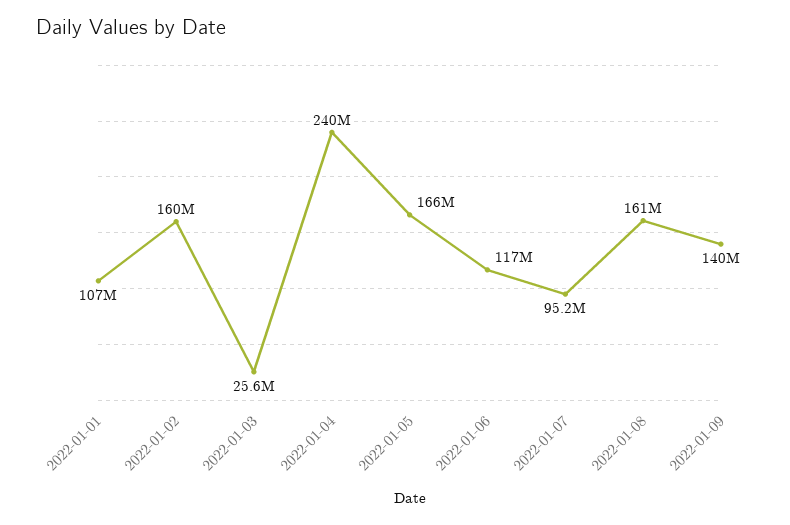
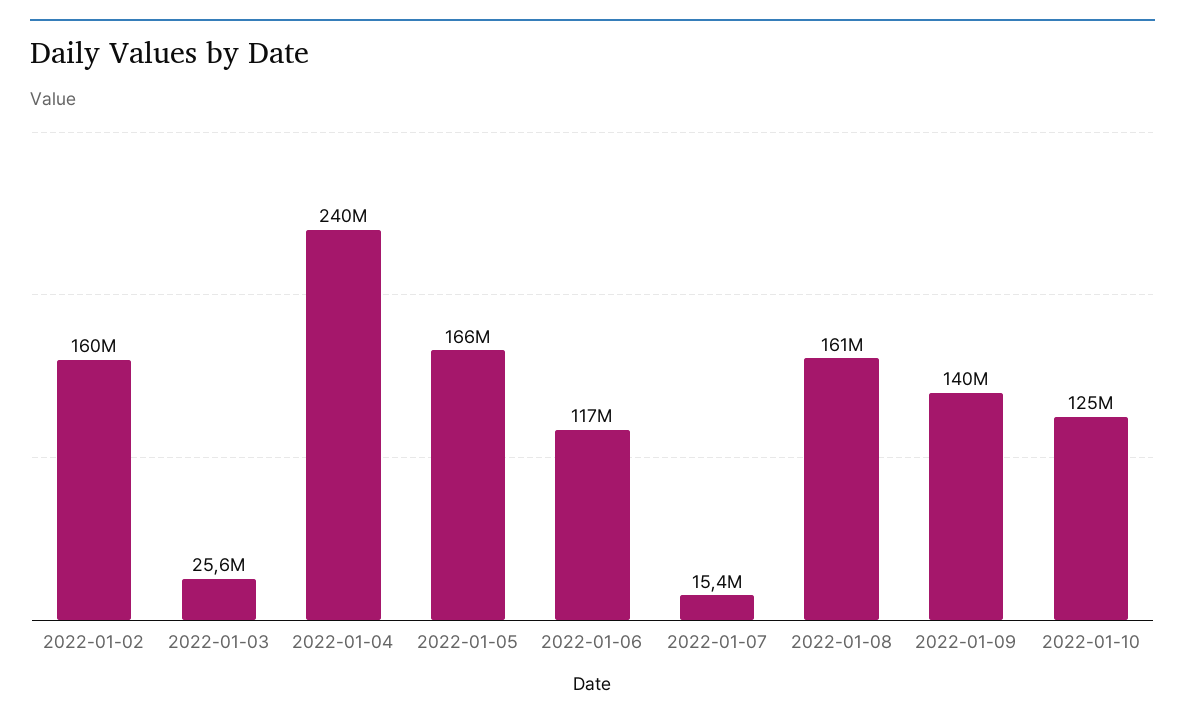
2022-01-01: 107000000 -> none
2022-01-07: 95200000 -> 15400000
2022-01-10: none -> 125000000

